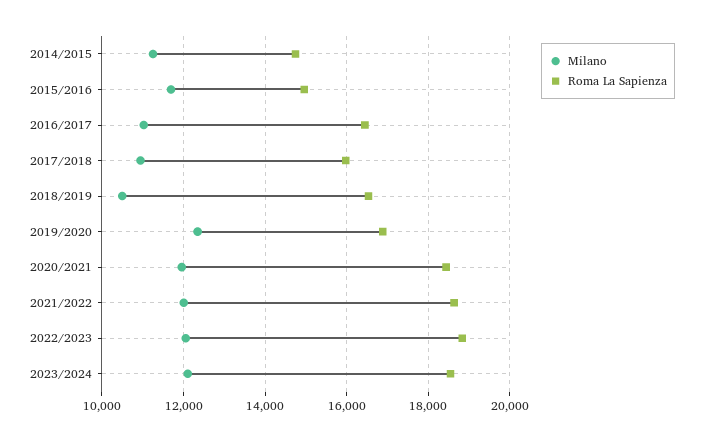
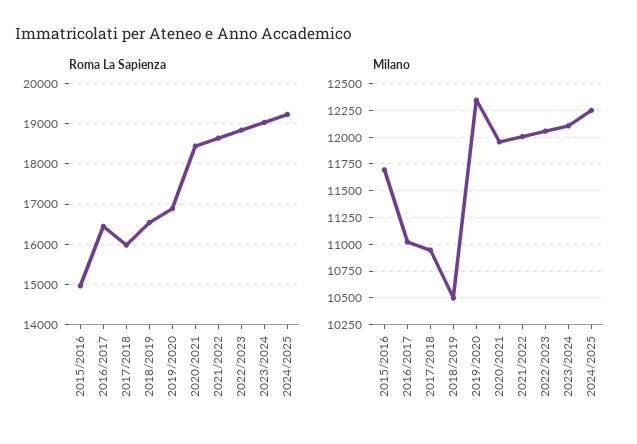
Milano, 2014/2015: 11200 -> none
Roma La Sapienza, 2014/2015: 14800 -> none
Roma La Sapienza, 2023/2024: 18600 -> 19000
Roma La Sapienza, 2024/2025: none -> 19200
Milano, 2024/2025: none -> 12250

